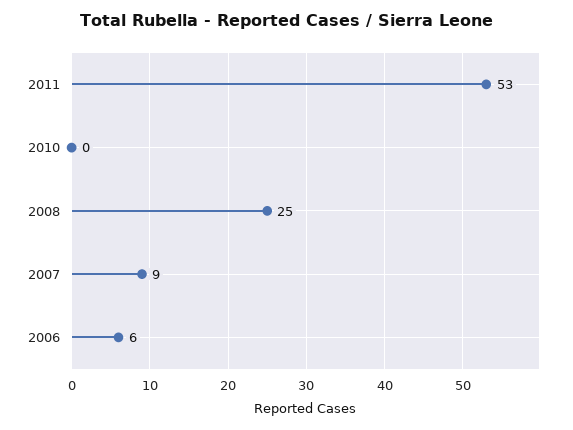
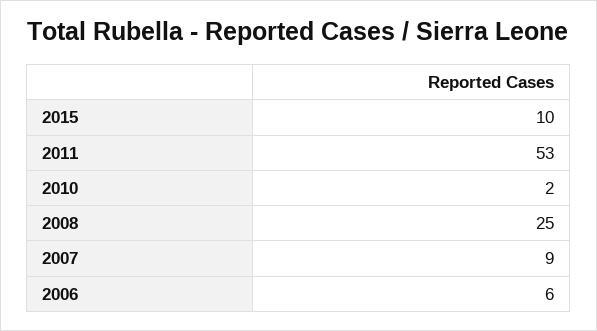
2010: 0 -> 2
2015: none -> 10

